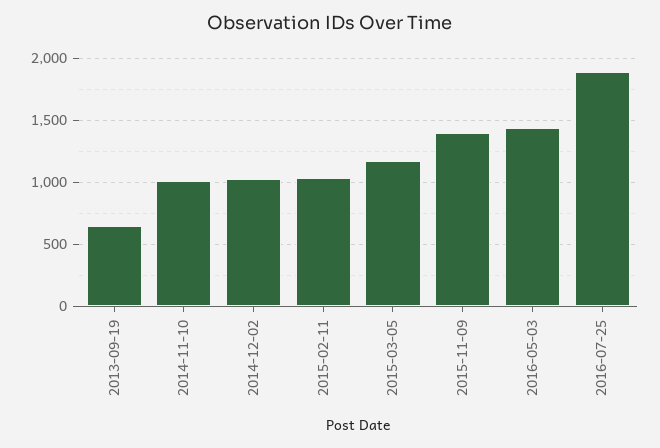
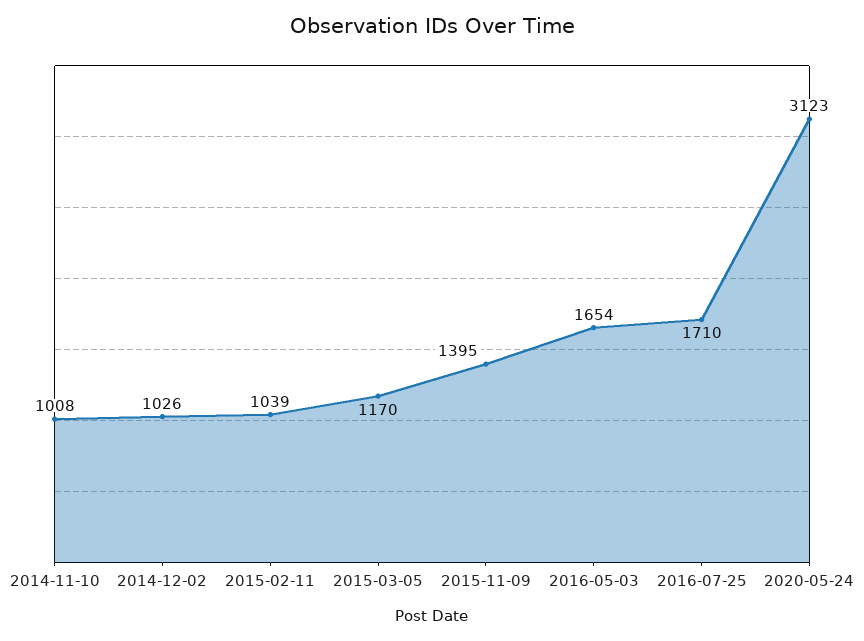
2013-09-19: 650 -> none
2016-05-03: 1450 -> 1654
2016-07-25: 1900 -> 1710
2020-05-24: none -> 3123

